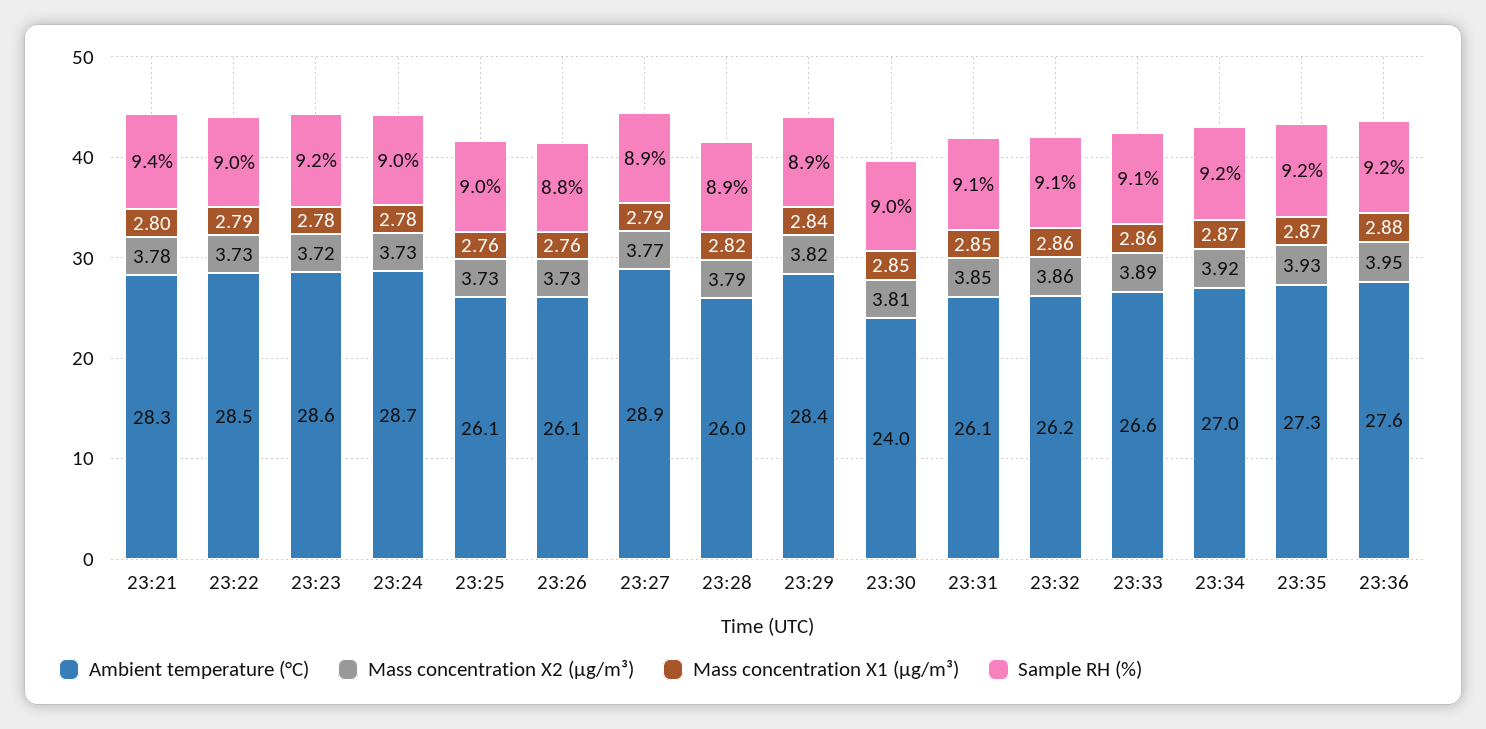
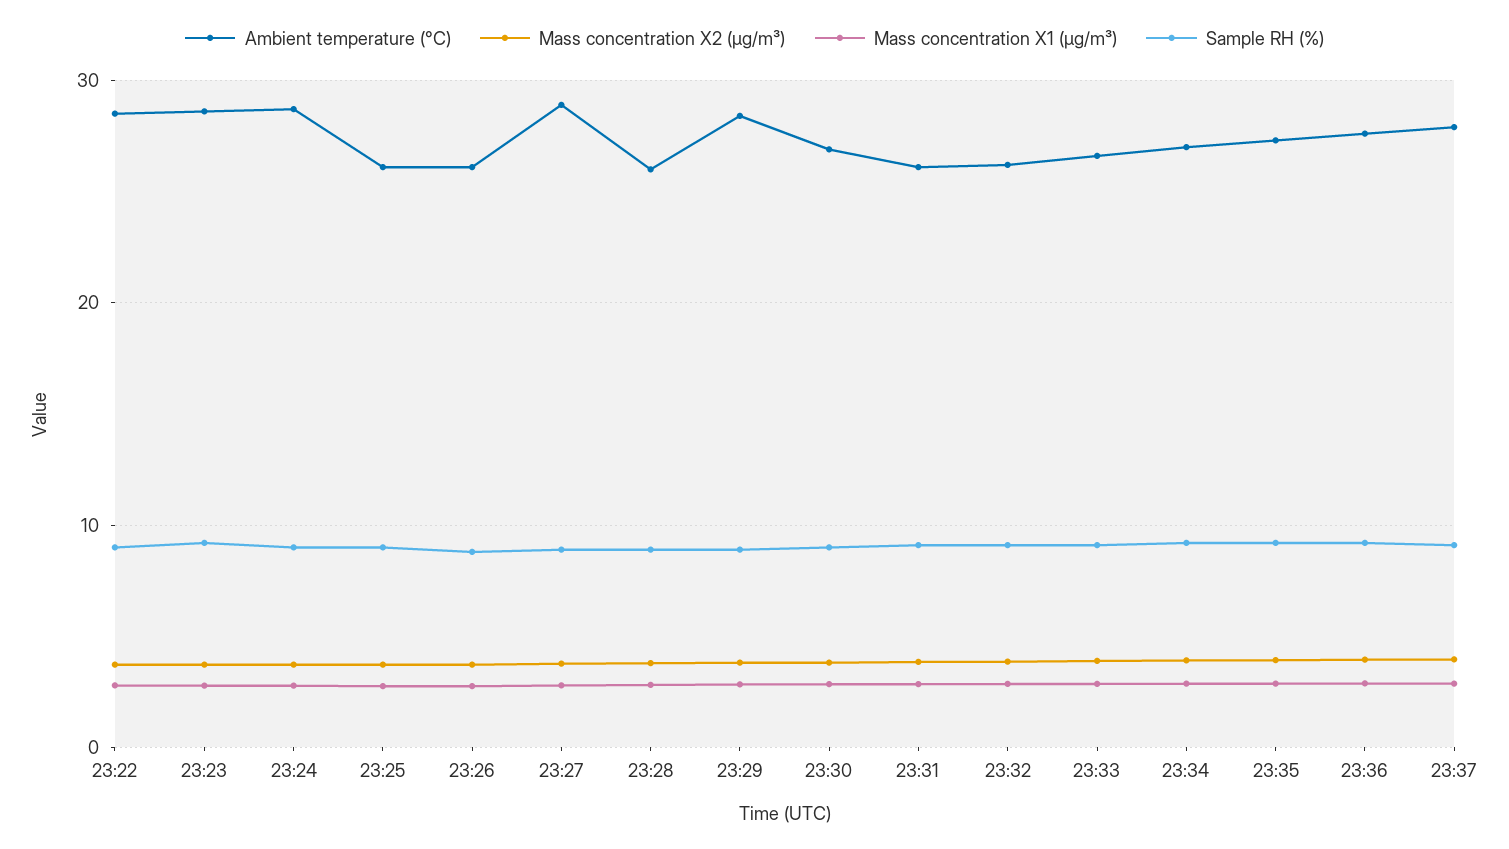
Ambient temperature (°C), 23:21: 28.3 -> none
Mass concentration X2 (μg/m³), 23:21: 3.78 -> none
Mass concentration X1 (μg/m³), 23:21: 2.8 -> none
Sample RH (%), 23:21: 9.4 -> none
Ambient temperature (°C), 23:30: 24 -> 27
Ambient temperature (°C), 23:37: none -> 28
Mass concentration X2 (μg/m³), 23:37: none -> 4
Mass concentration X1 (μg/m³), 23:37: none -> 3
Sample RH (%), 23:37: none -> 9

